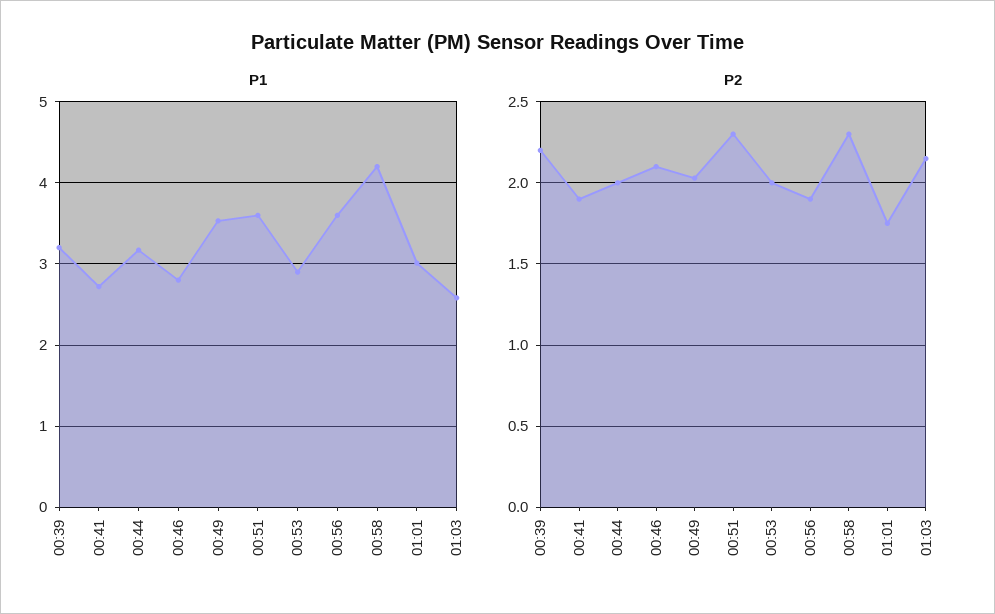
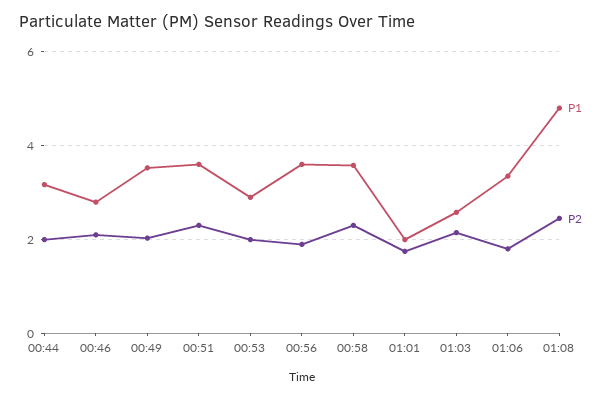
P1, 00:39: 3.2 -> none
P1, 00:41: 2.7 -> none
P1, 00:58: 4.2 -> 3.6
P1, 01:01: 3 -> 2
P2, 00:39: 2.2 -> none
P2, 00:41: 1.9 -> none
P1, 01:06: none -> 3.4
P2, 01:06: none -> 1.8
P1, 01:08: none -> 4.8
P2, 01:08: none -> 2.4

